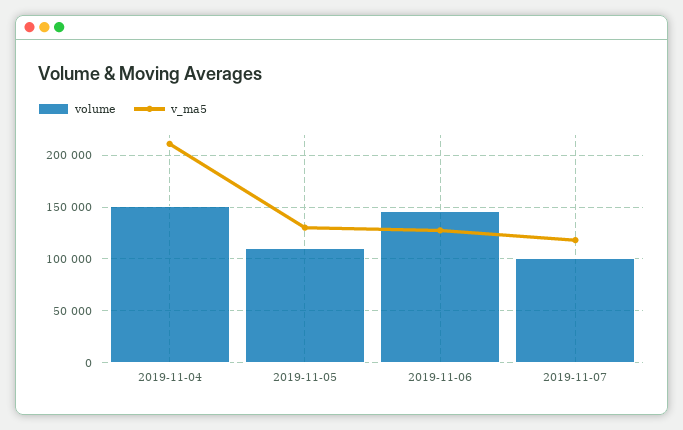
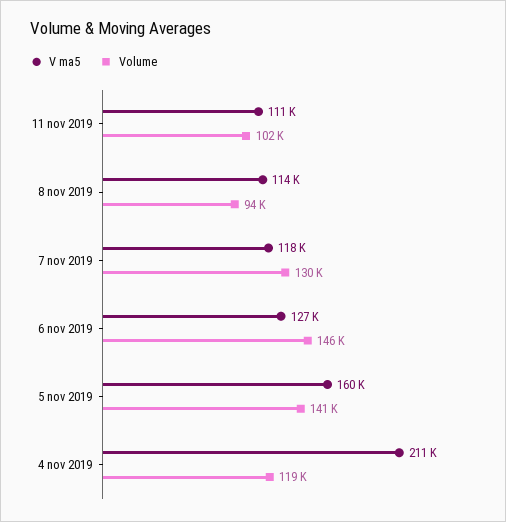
volume, 2019-11-04: 150000 -> 119000
volume, 2019-11-05: 110000 -> 141000
v_ma5, 2019-11-05: 130000 -> 160000
volume, 2019-11-07: 100000 -> 130000
v_ma5, 11 nov 2019: none -> 111000
volume, 11 nov 2019: none -> 102000
v_ma5, 8 nov 2019: none -> 114000
volume, 8 nov 2019: none -> 94000

